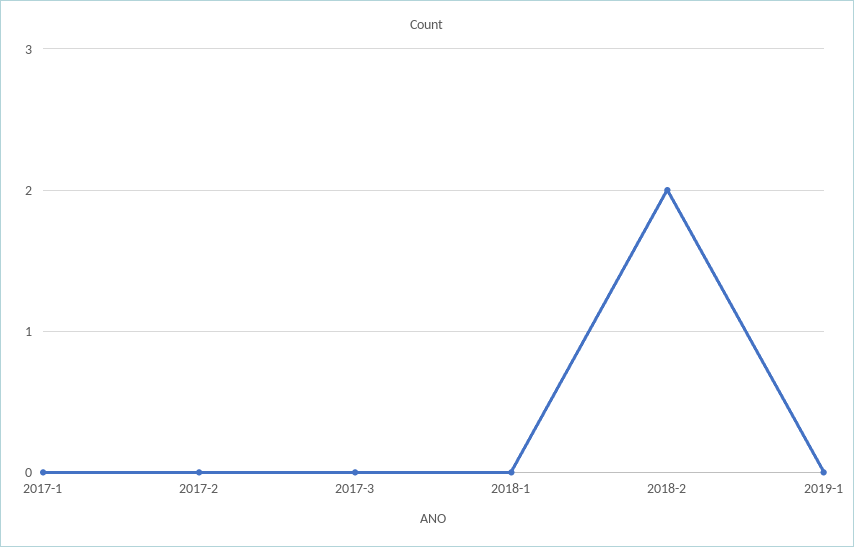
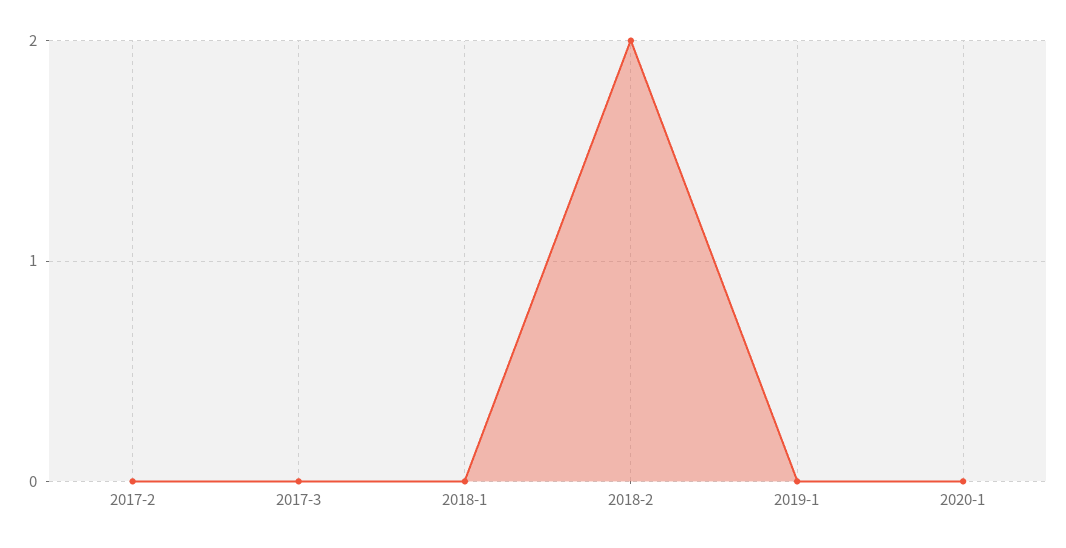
2017-1: 0 -> none
2020-1: none -> 0

